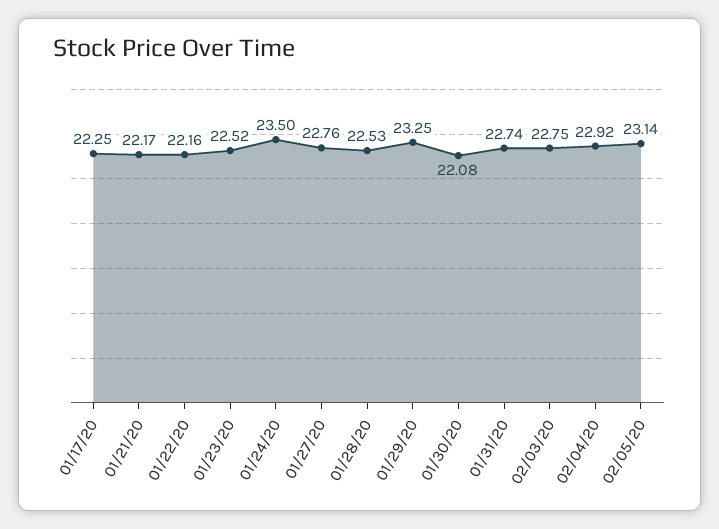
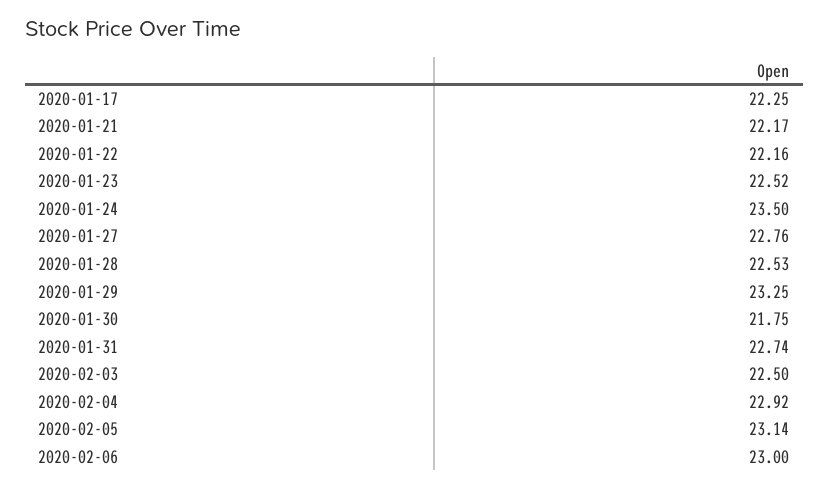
01/30/20: 22.08 -> 21.75
02/03/20: 22.75 -> 22.5
2020-02-06: none -> 23

